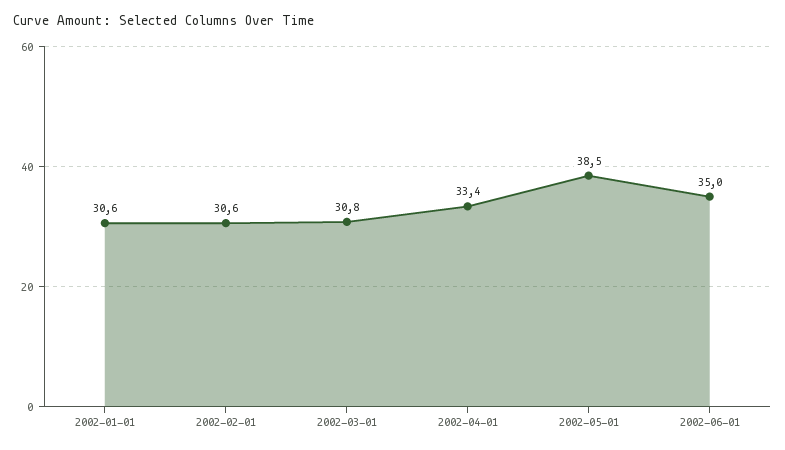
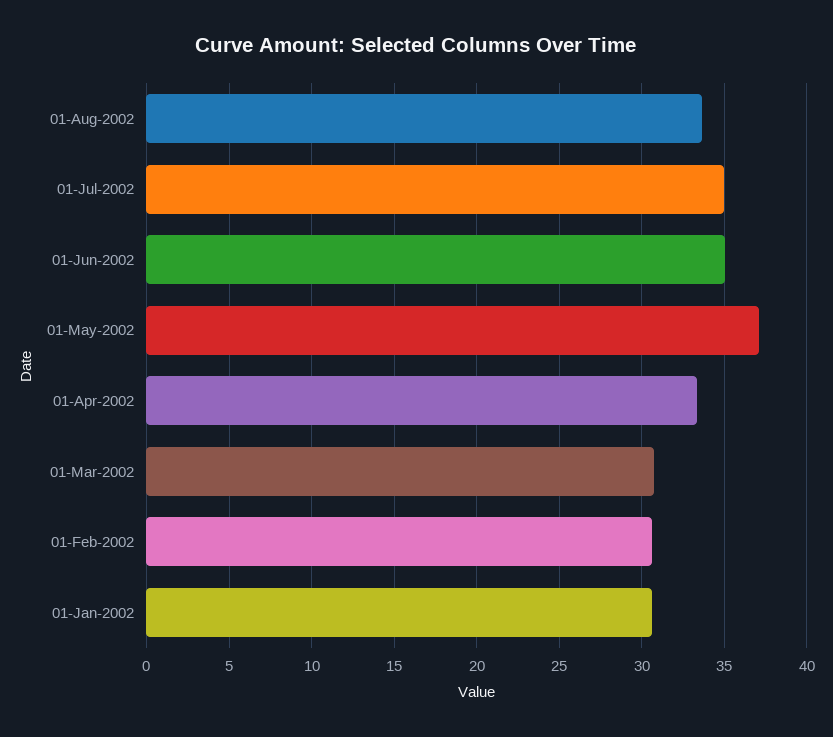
2002-05-01: 38.5 -> 37
01-Aug-2002: none -> 33.5
01-Jul-2002: none -> 35

